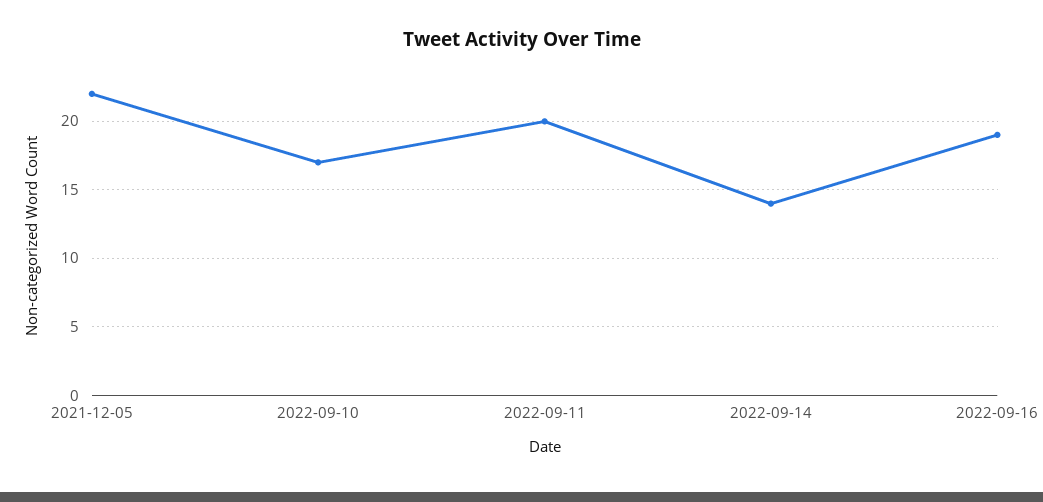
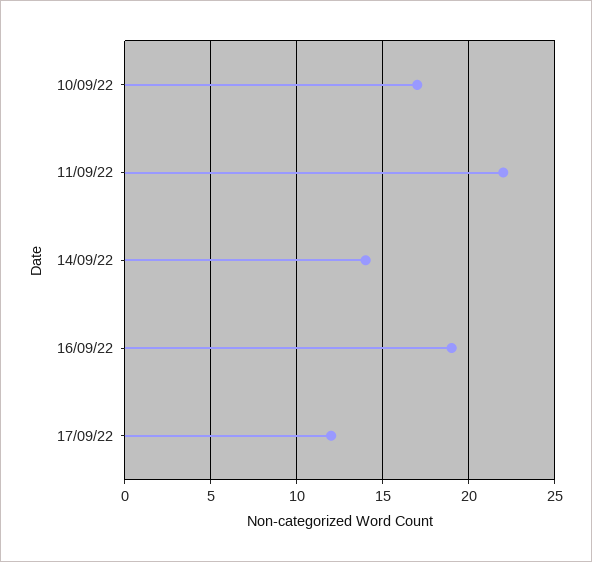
2021-12-05: 22 -> none
2022-09-11: 20 -> 22
17/09/22: none -> 12

